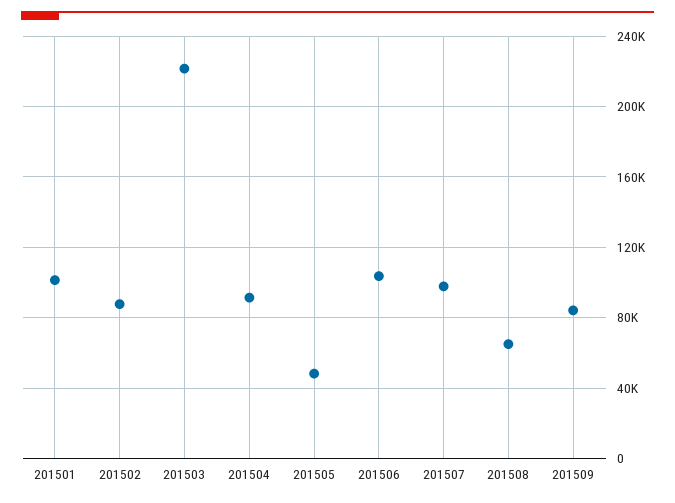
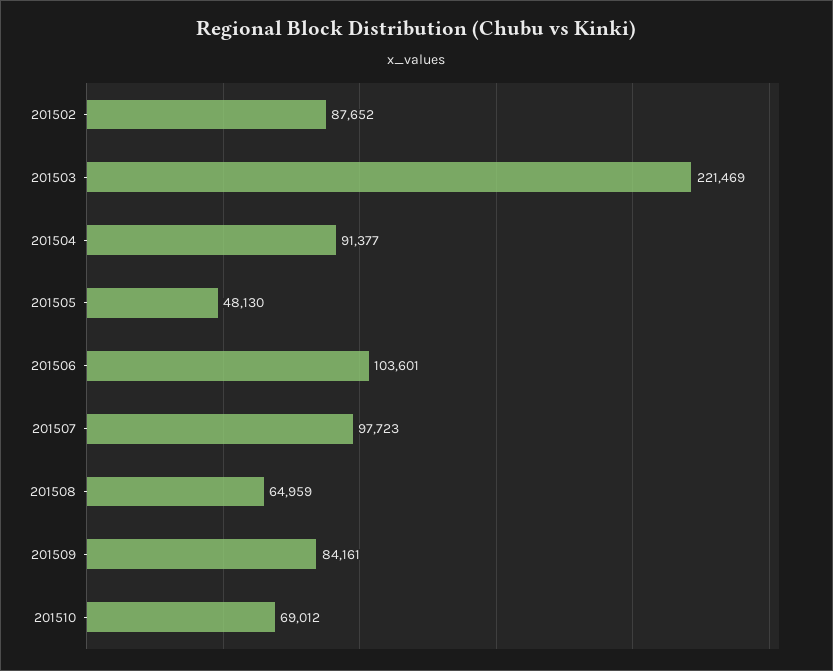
201501: 100000 -> none
201510: none -> 69012

